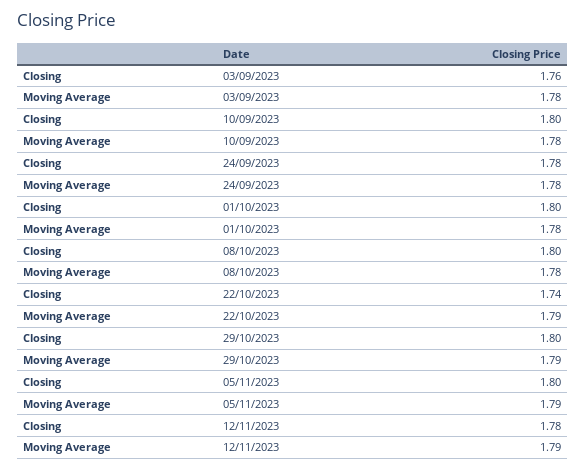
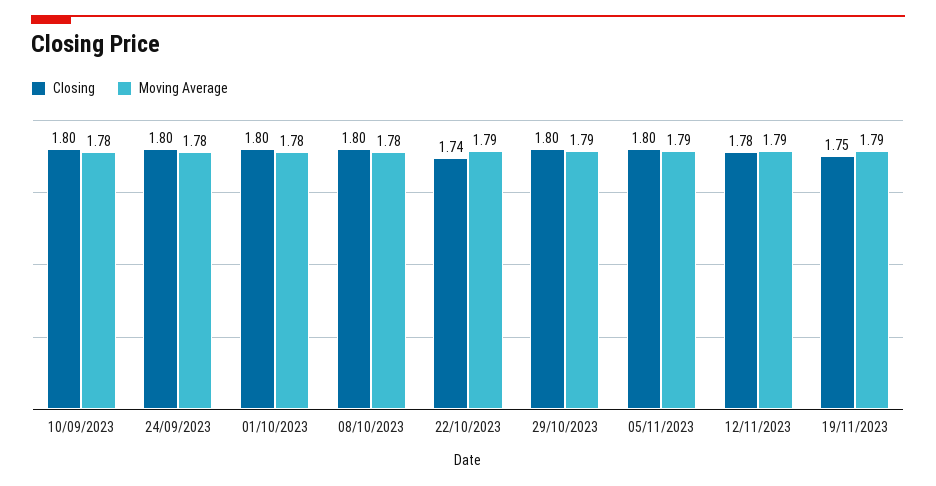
Closing, 03/09/2023: 1.76 -> none
Moving Average, 03/09/2023: 1.78 -> none
Closing, 24/09/2023: 1.78 -> 1.8
Closing, 19/11/2023: none -> 1.75
Moving Average, 19/11/2023: none -> 1.79

